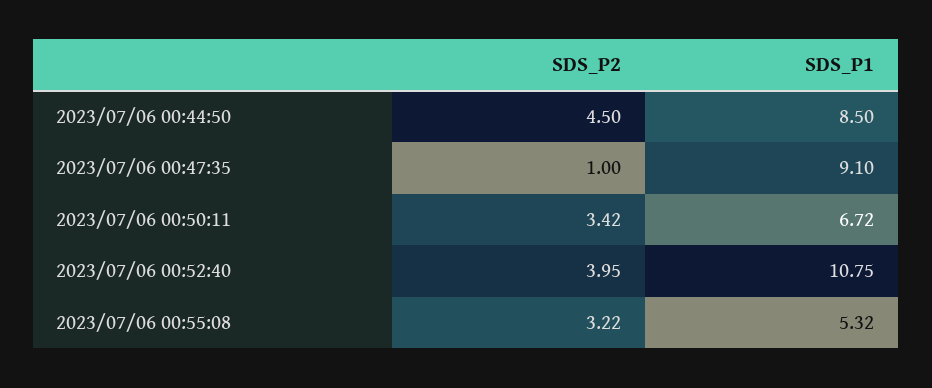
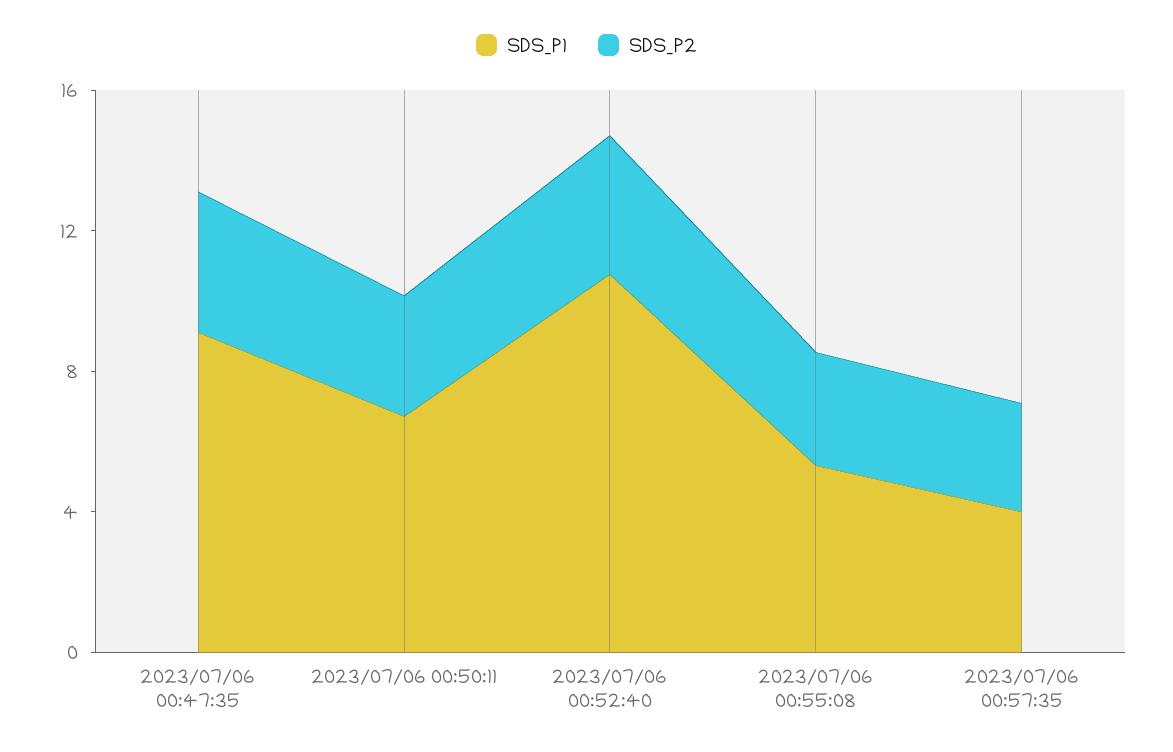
SDS_P2, 2023/07/06 00:44:50: 4.5 -> none
SDS_P1, 2023/07/06 00:44:50: 8.5 -> none
SDS_P2, 2023/07/06 00:47:35: 1 -> 4
SDS_P1, 2023/07/06 00:57:35: none -> 4
SDS_P2, 2023/07/06 00:57:35: none -> 3

